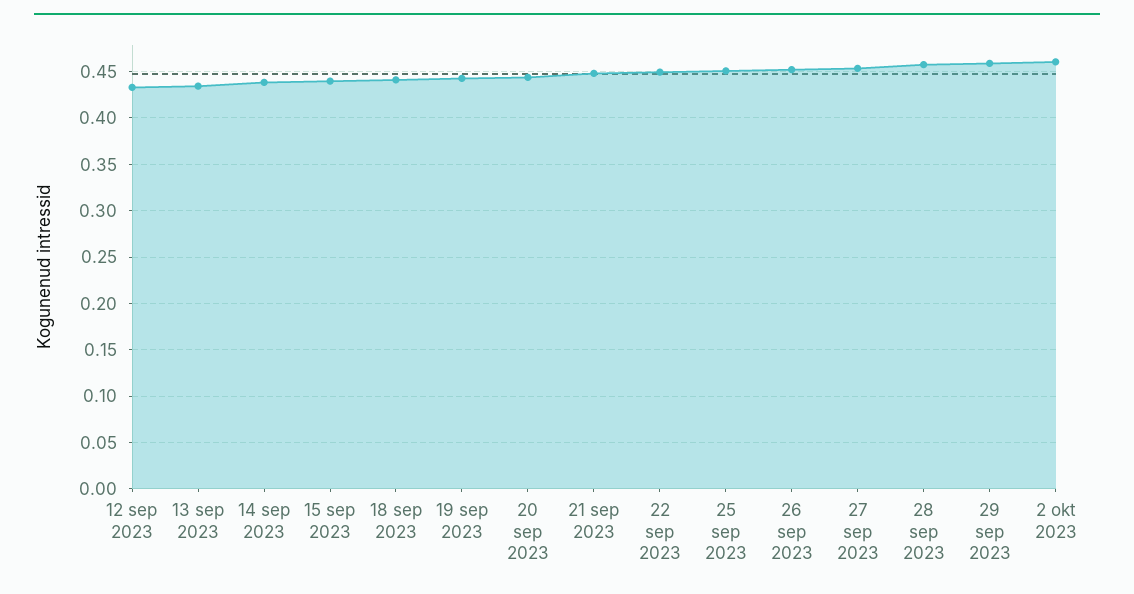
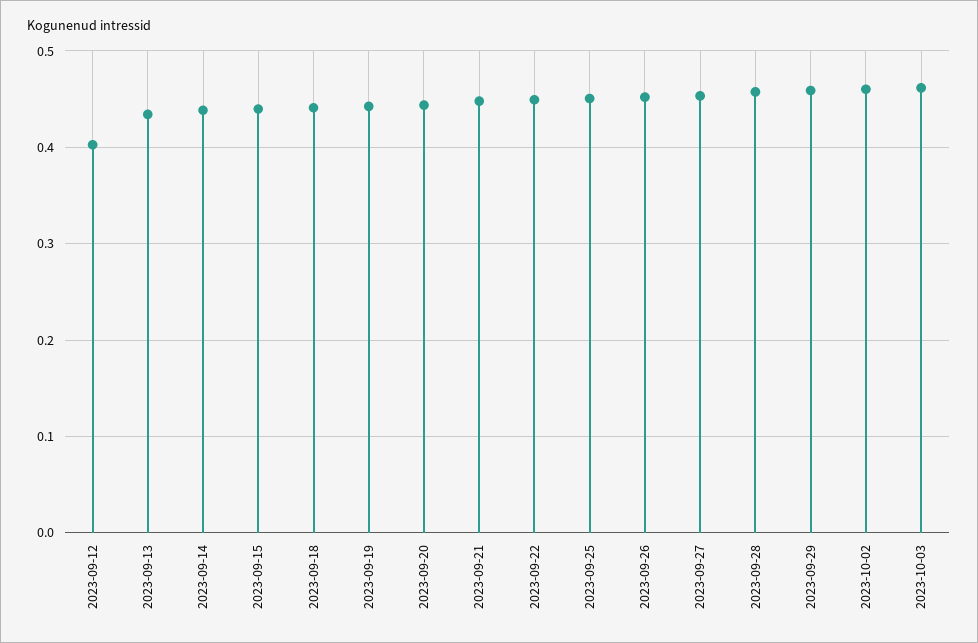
12 sep 2023: 0.43 -> 0.4
2023-10-03: none -> 0.46

